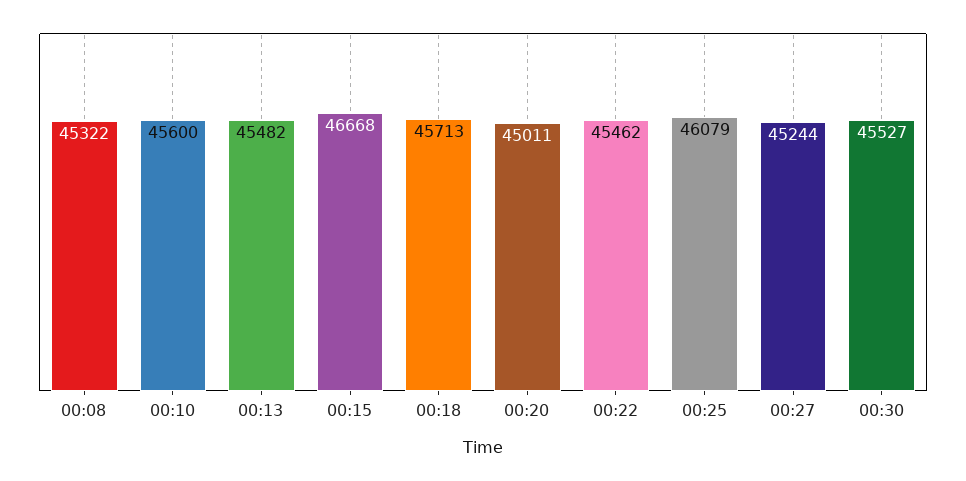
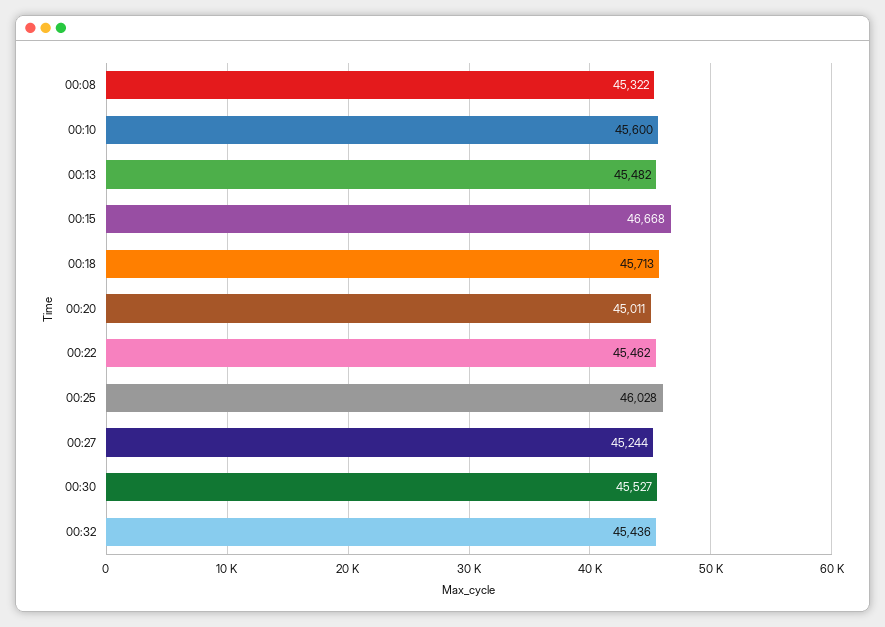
00:25: 46079 -> 46028
00:32: none -> 45436

